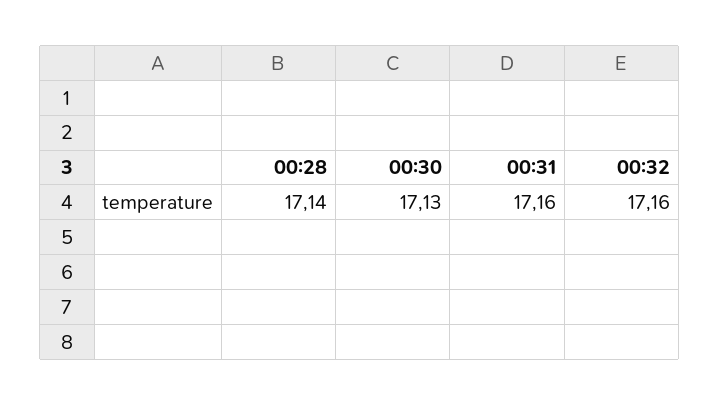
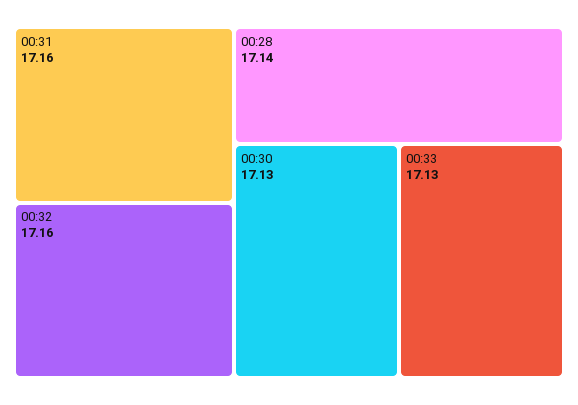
00:33: none -> 17.13

